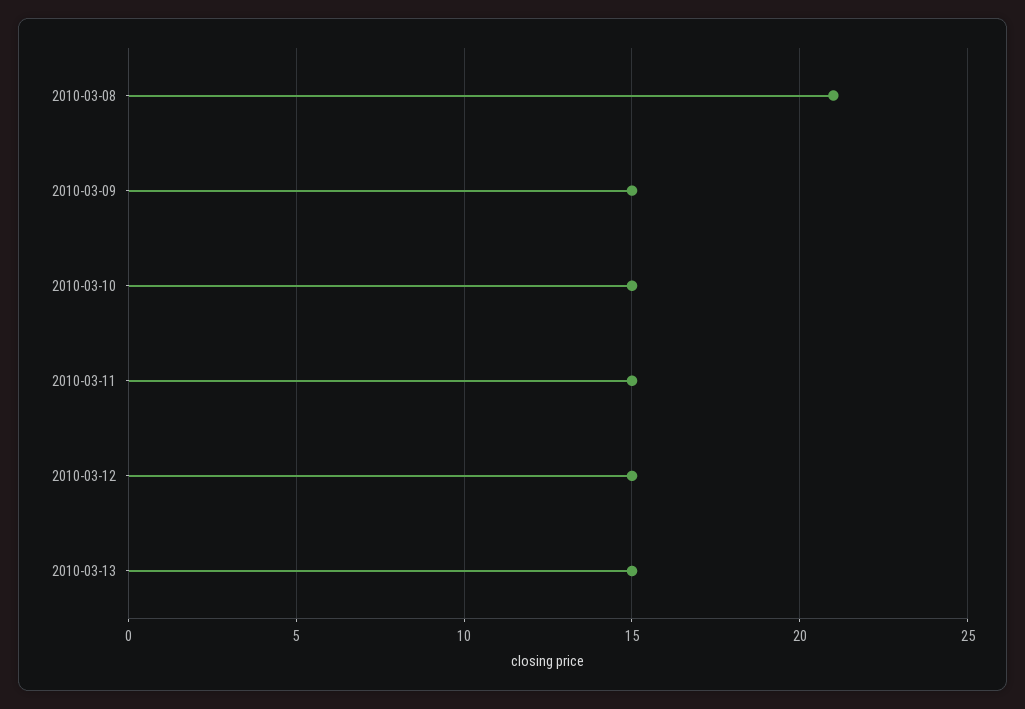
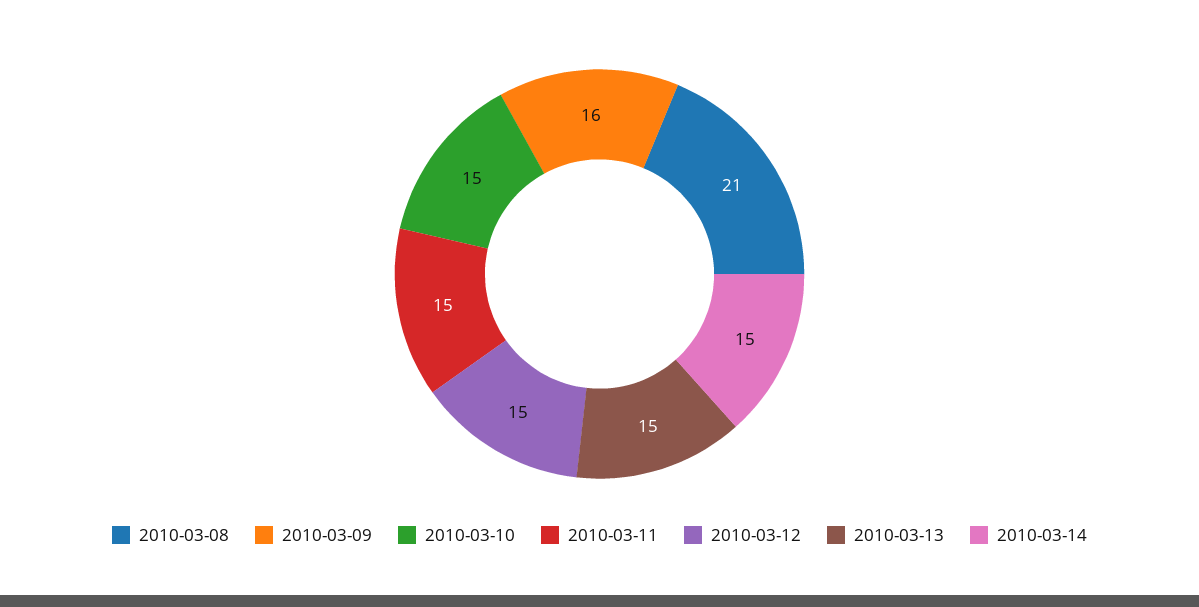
2010-03-09: 15 -> 16
2010-03-14: none -> 15

